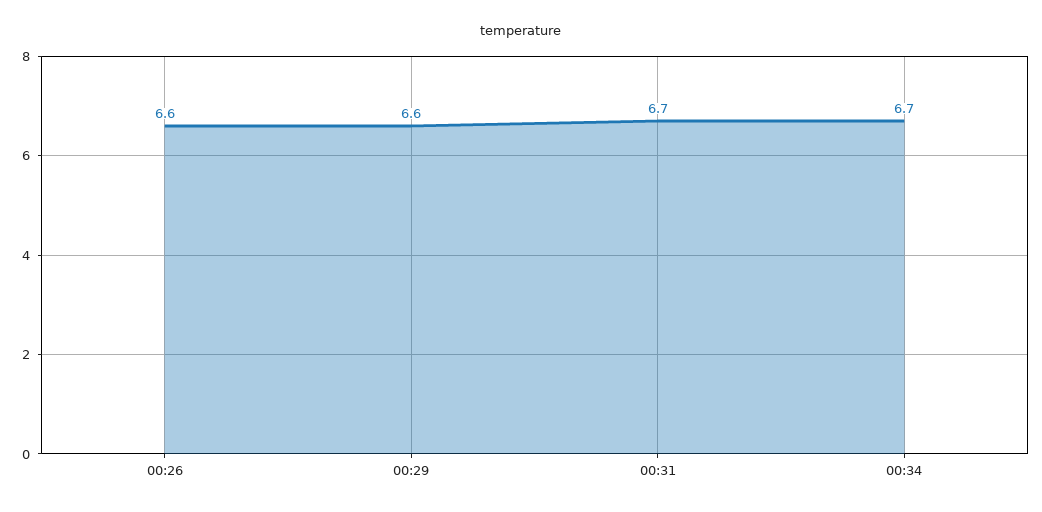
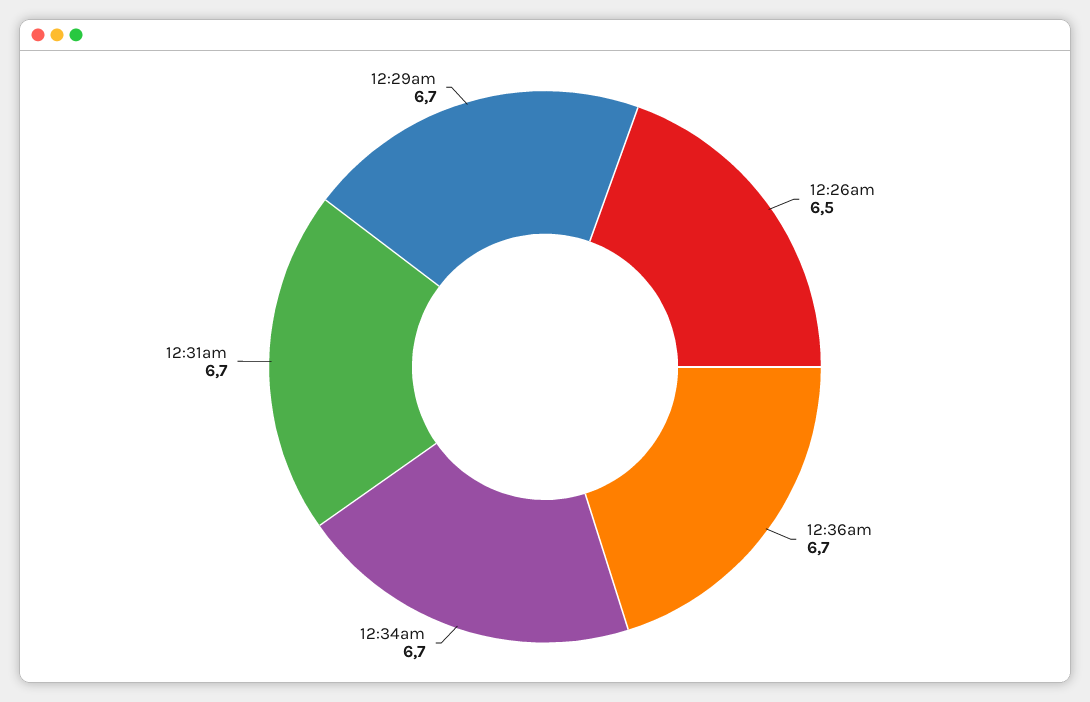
00:26: 6.6 -> 6.5
00:29: 6.6 -> 6.7
12:36am: none -> 6.7

